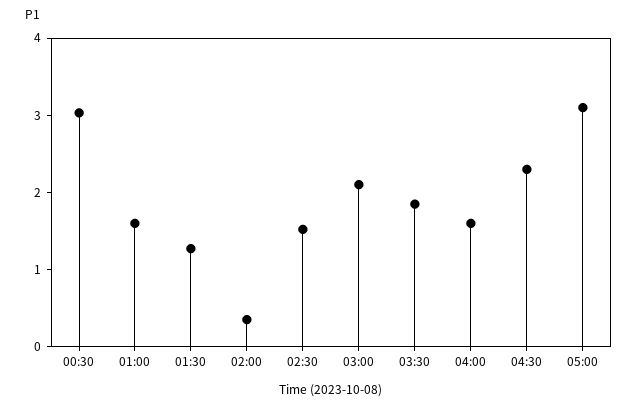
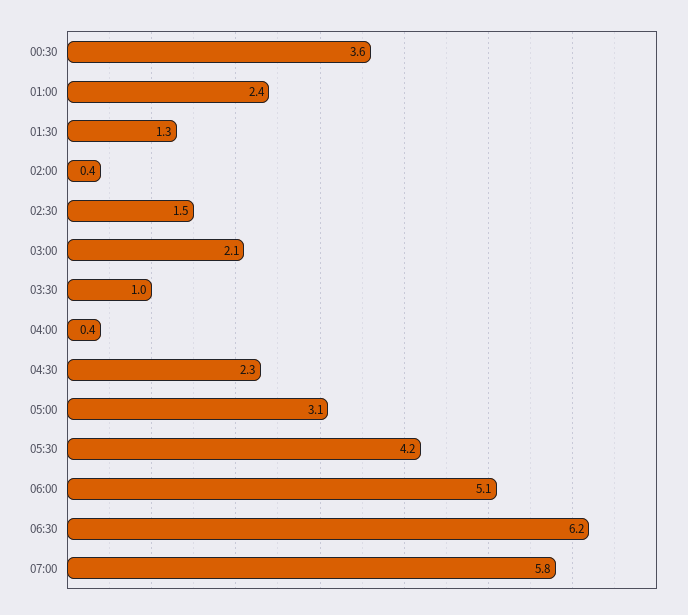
00:30: 3 -> 3.6
01:00: 1.6 -> 2.4
03:30: 1.8 -> 1
04:00: 1.6 -> 0.4
05:30: none -> 4.2
06:00: none -> 5.1
06:30: none -> 6.2
07:00: none -> 5.8

